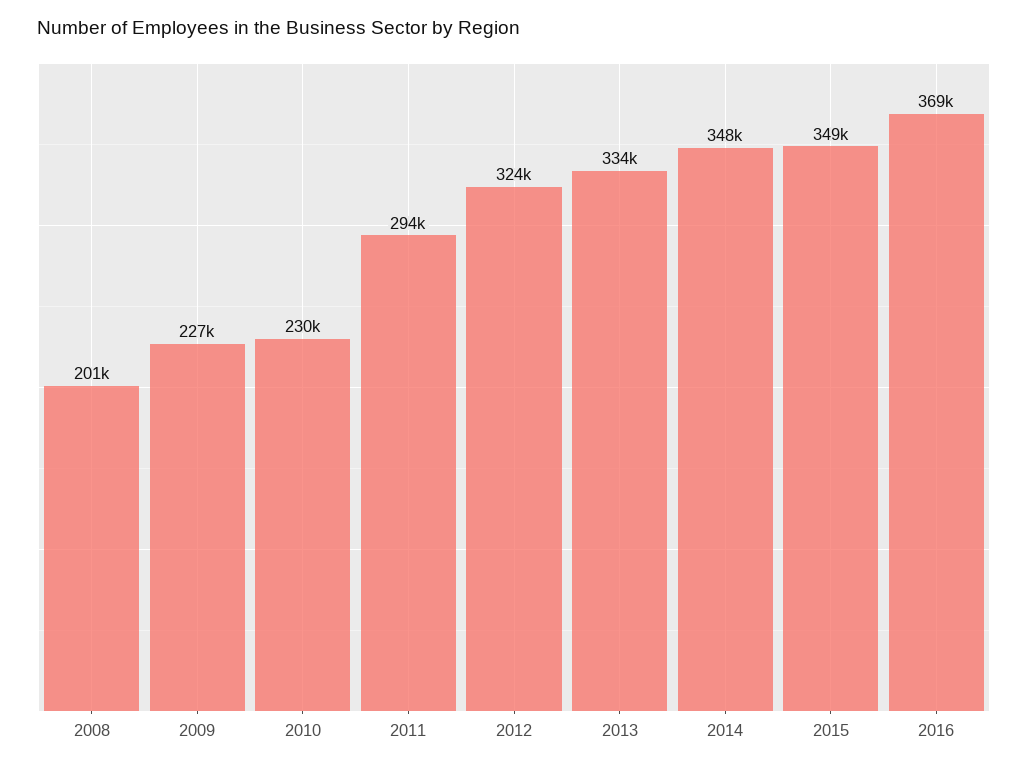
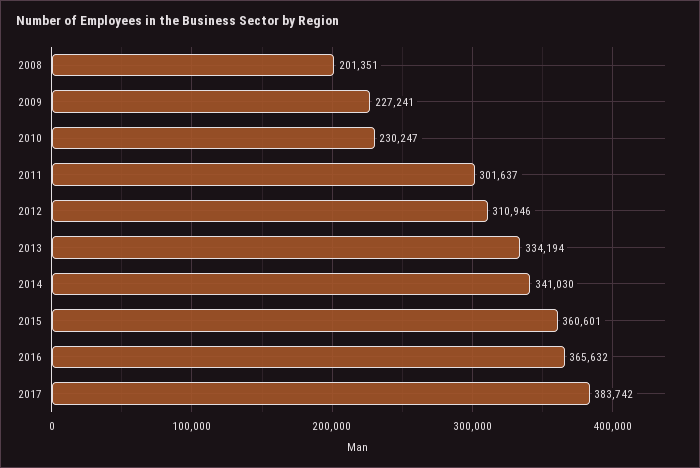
2011: 294000 -> 301637
2012: 324000 -> 310946
2014: 348000 -> 341030
2015: 349000 -> 360601
2016: 369000 -> 365632
2017: none -> 383742

